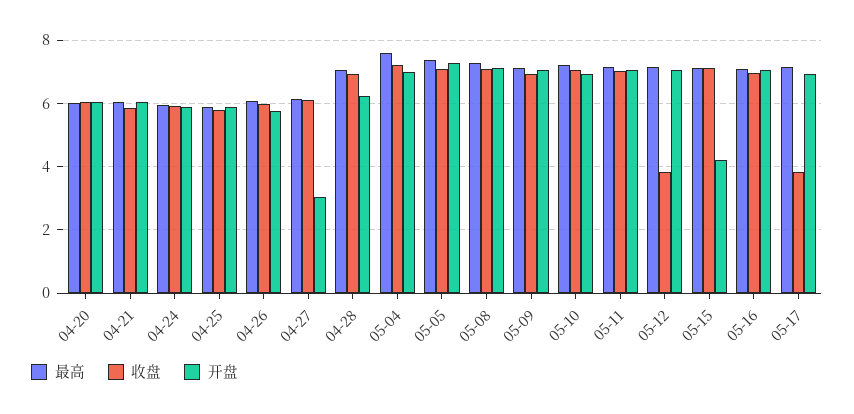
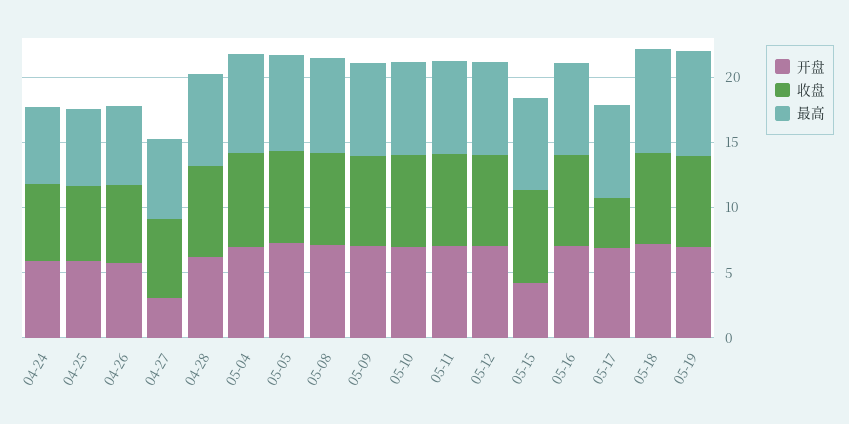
最高, 04-20: 6 -> none
收盘, 04-20: 6 -> none
开盘, 04-20: 6 -> none
最高, 04-21: 6 -> none
收盘, 04-21: 5.8 -> none
开盘, 04-21: 6 -> none
收盘, 05-12: 3.8 -> 7
开盘, 05-18: none -> 7
收盘, 05-18: none -> 7
最高, 05-18: none -> 8
开盘, 05-19: none -> 7
收盘, 05-19: none -> 7
最高, 05-19: none -> 8

